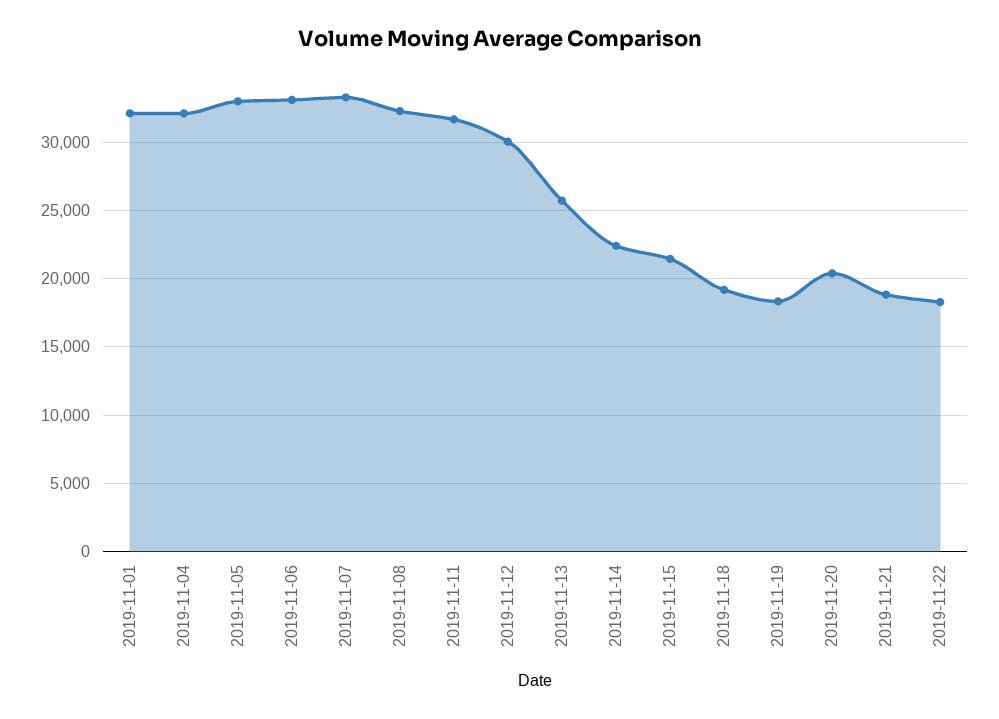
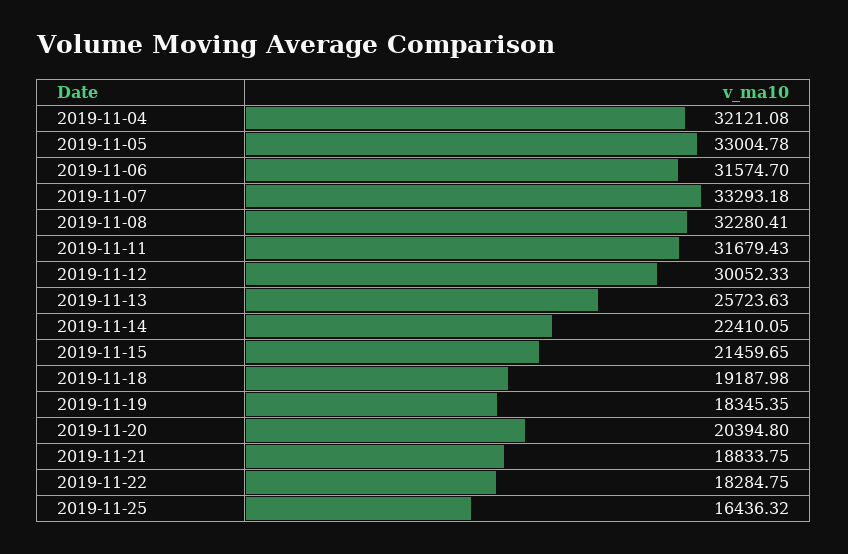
2019-11-01: 32000 -> none
2019-11-06: 33000 -> 31574.7
2019-11-25: none -> 16436.32

